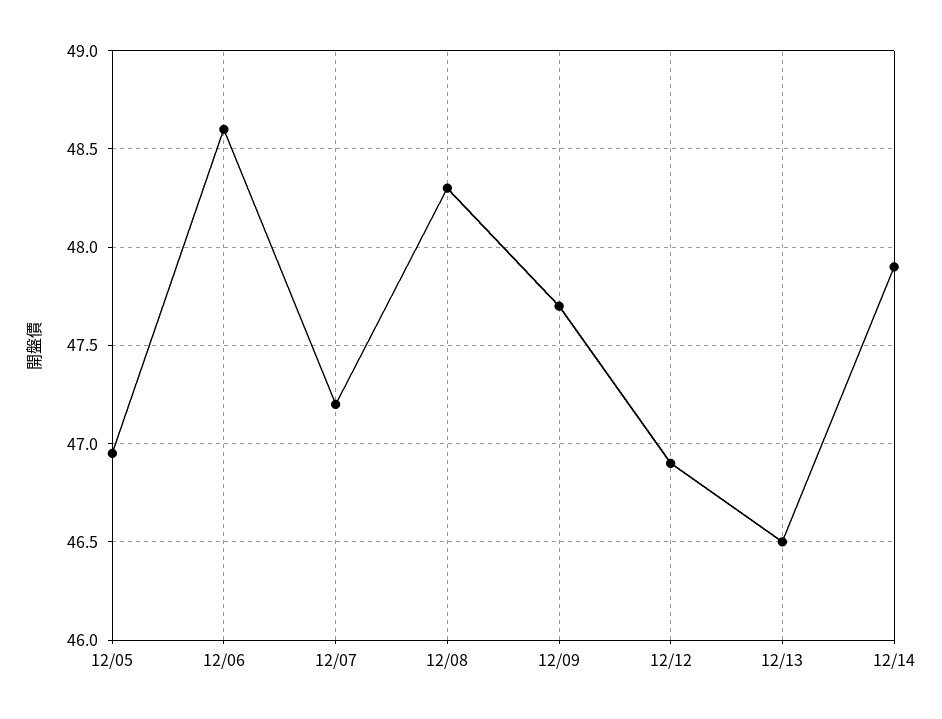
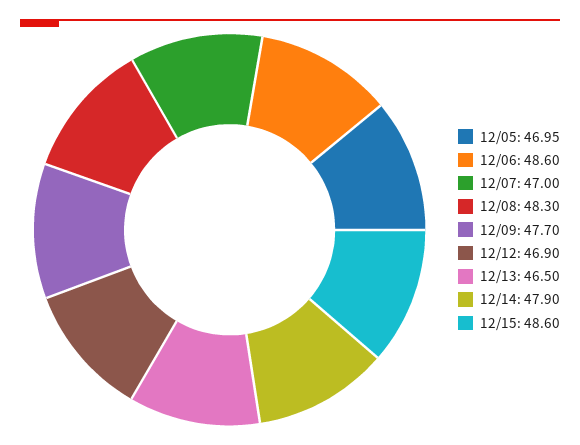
12/07: 47.2 -> 47
12/15: none -> 48.6

